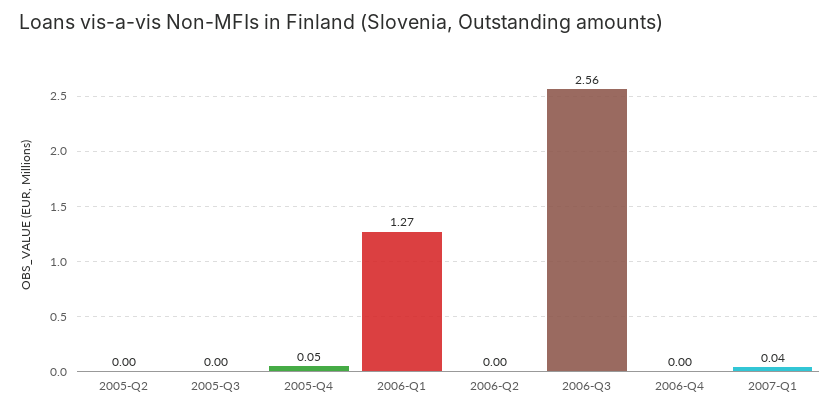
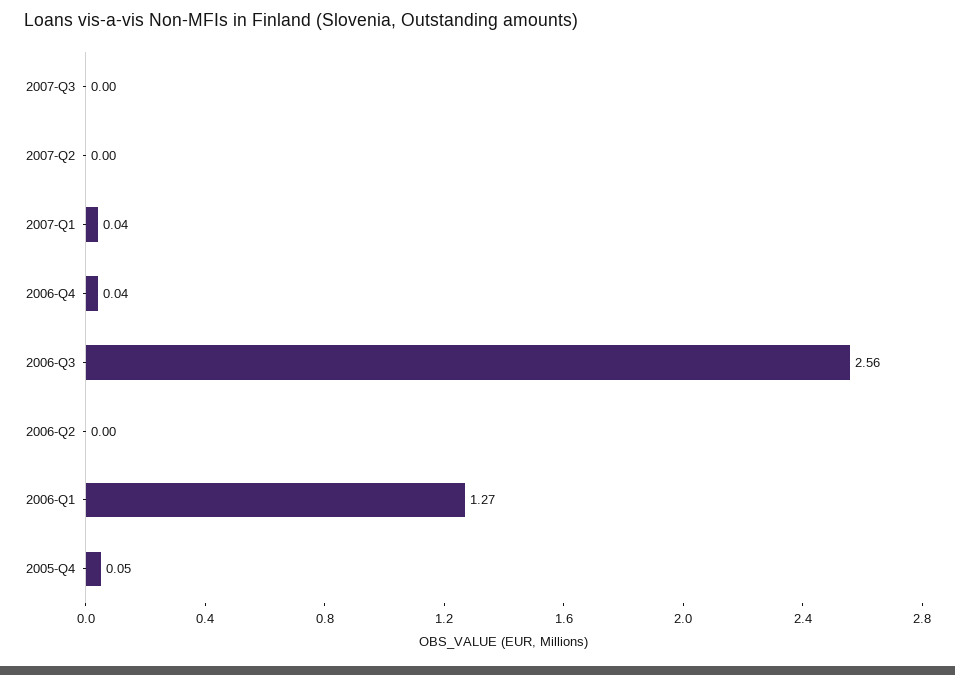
2005-Q2: 0 -> none
2005-Q3: 0 -> none
2006-Q4: 0 -> 0.04
2007-Q3: none -> 0
2007-Q2: none -> 0

